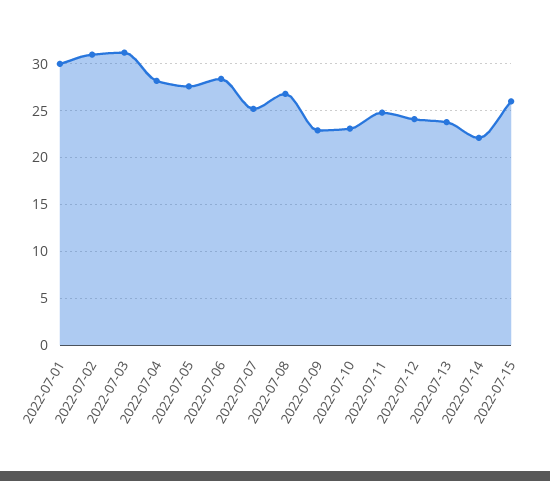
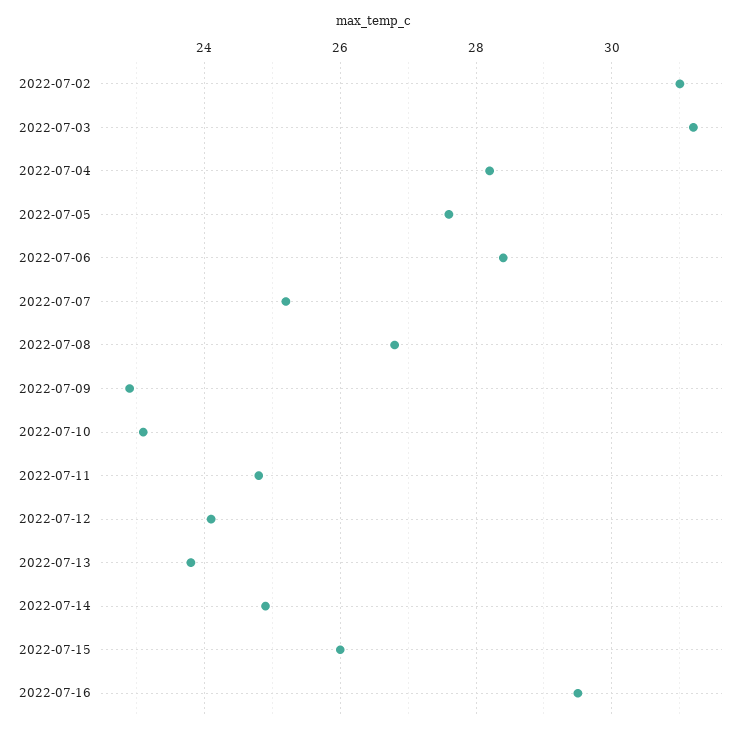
2022-07-01: 30 -> none
2022-07-14: 22 -> 25
2022-07-16: none -> 29.5

